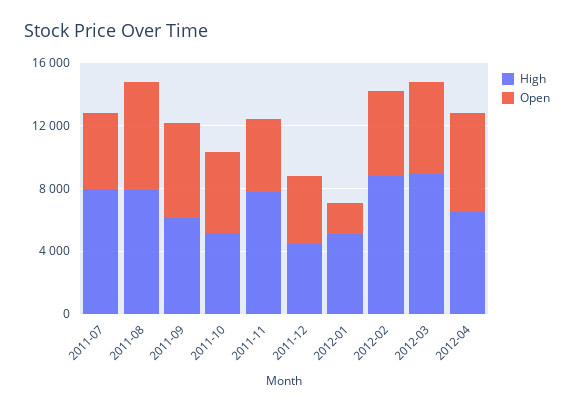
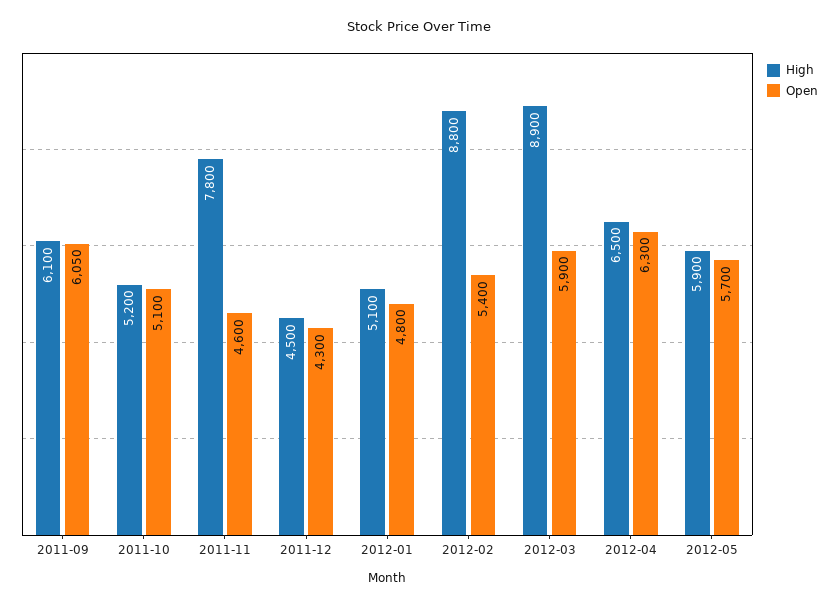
High, 2011-07: 8000 -> none
Open, 2011-07: 5000 -> none
High, 2011-08: 8000 -> none
Open, 2011-08: 7000 -> none
Open, 2012-01: 2000 -> 4800
High, 2012-05: none -> 5900
Open, 2012-05: none -> 5700

